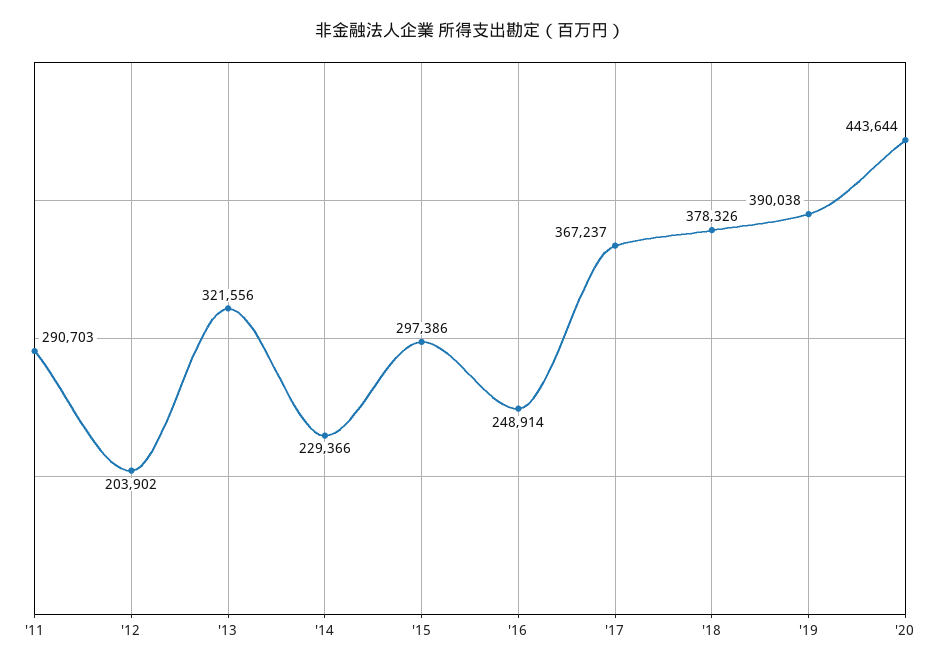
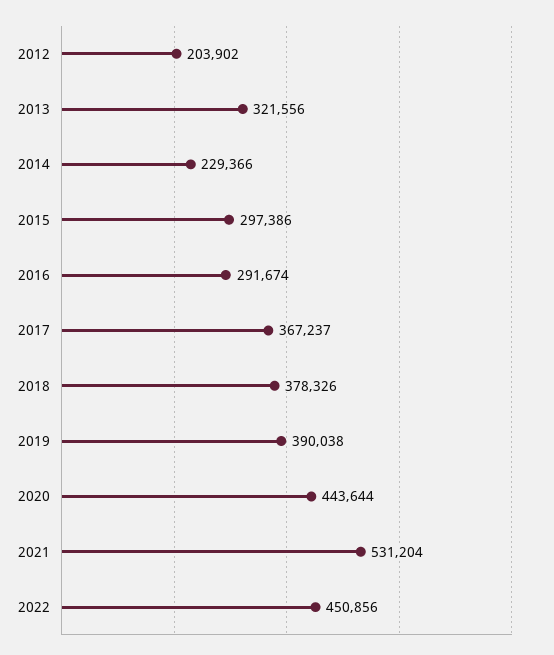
'11: 290703 -> none
'16: 248914 -> 291674
2021: none -> 531204
2022: none -> 450856

